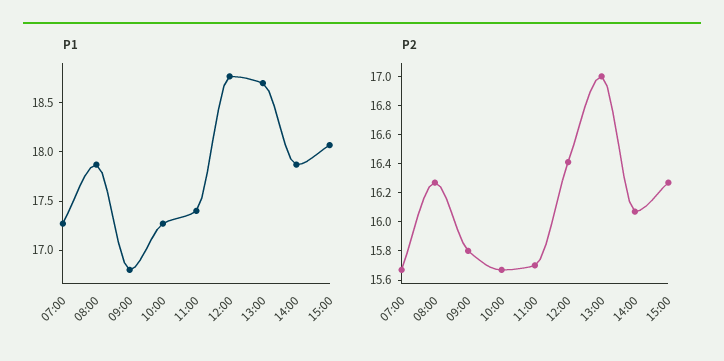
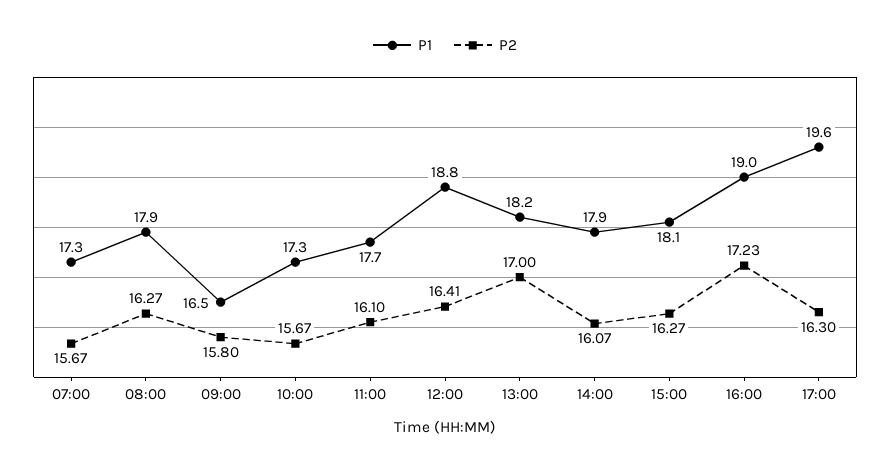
P1, 09:00: 16.8 -> 16.5
P1, 11:00: 17.4 -> 17.7
P1, 13:00: 18.7 -> 18.2
P2, 11:00: 15.7 -> 16.1
P1, 16:00: none -> 19
P2, 16:00: none -> 17.23
P1, 17:00: none -> 19.6
P2, 17:00: none -> 16.3

